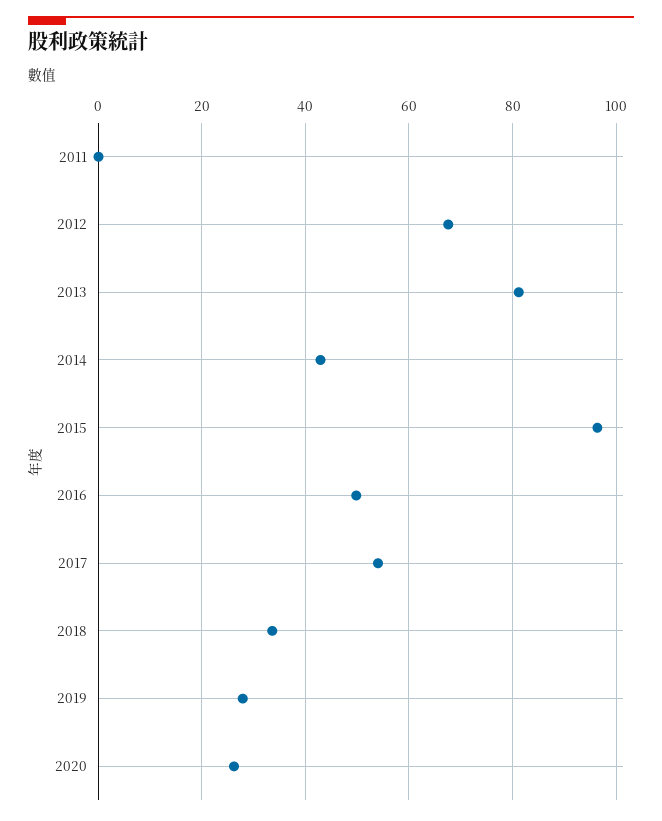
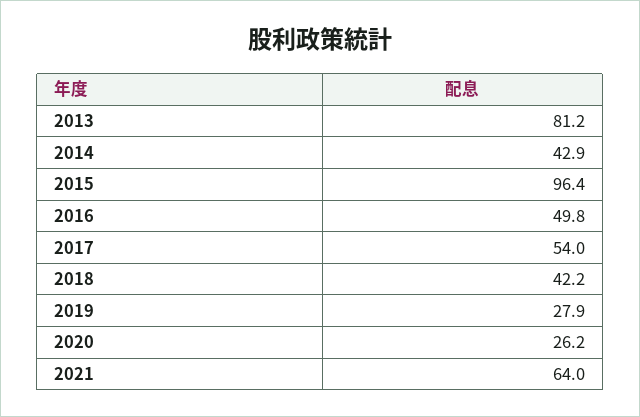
2011: 0 -> none
2012: 68 -> none
2018: 34 -> 42.2
2021: none -> 64

